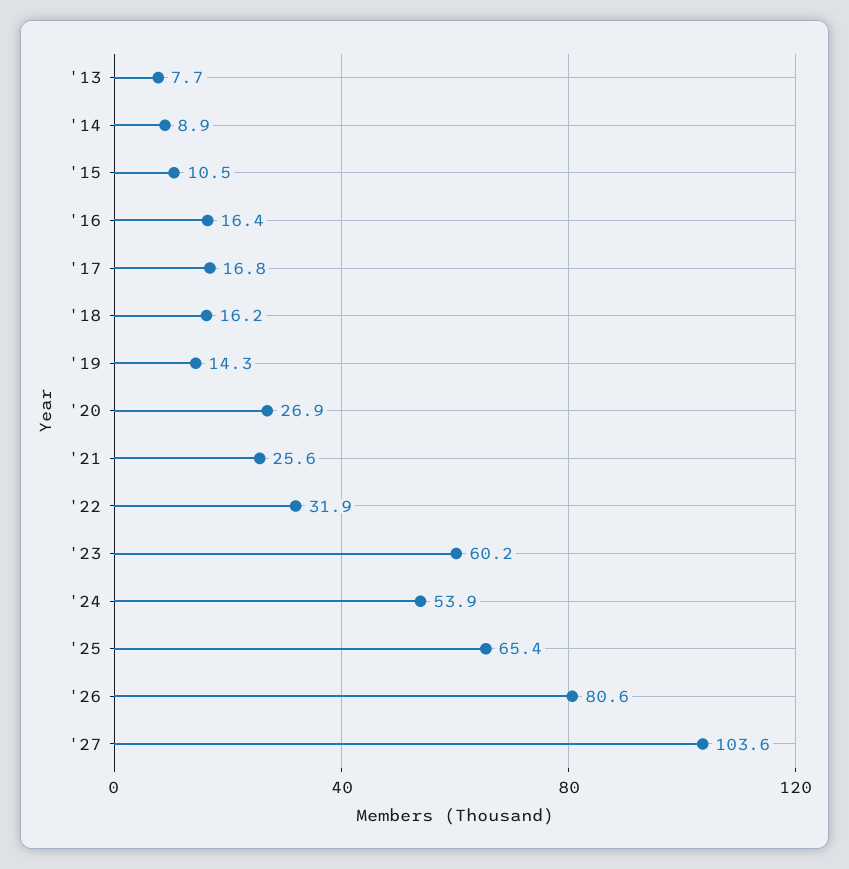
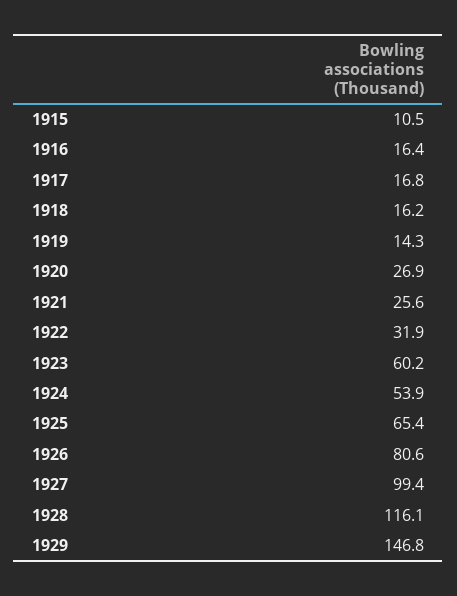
'13: 7.7 -> none
'14: 8.9 -> none
'27: 103.6 -> 99.4
1928: none -> 116.1
1929: none -> 146.8

